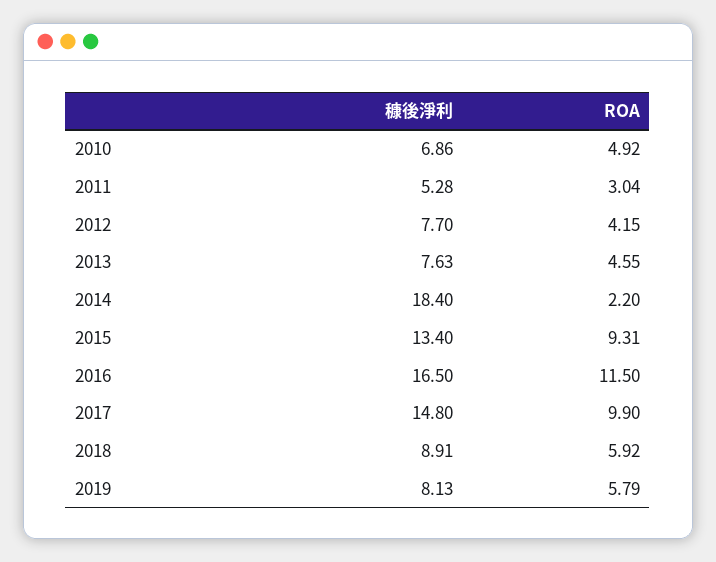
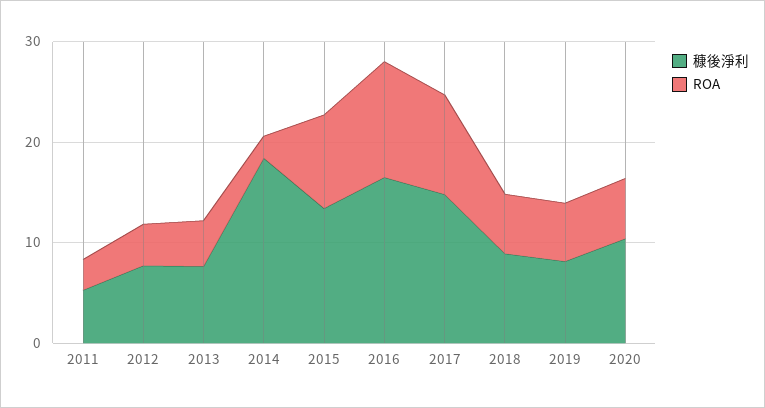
穅後淨利, 2010: 6.86 -> none
ROA, 2010: 4.92 -> none
穅後淨利, 2020: none -> 10
ROA, 2020: none -> 6

